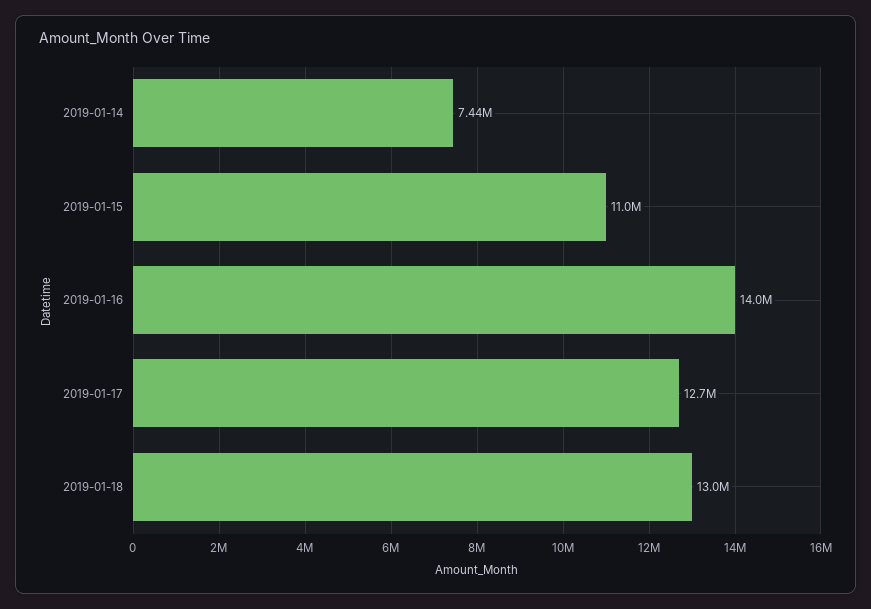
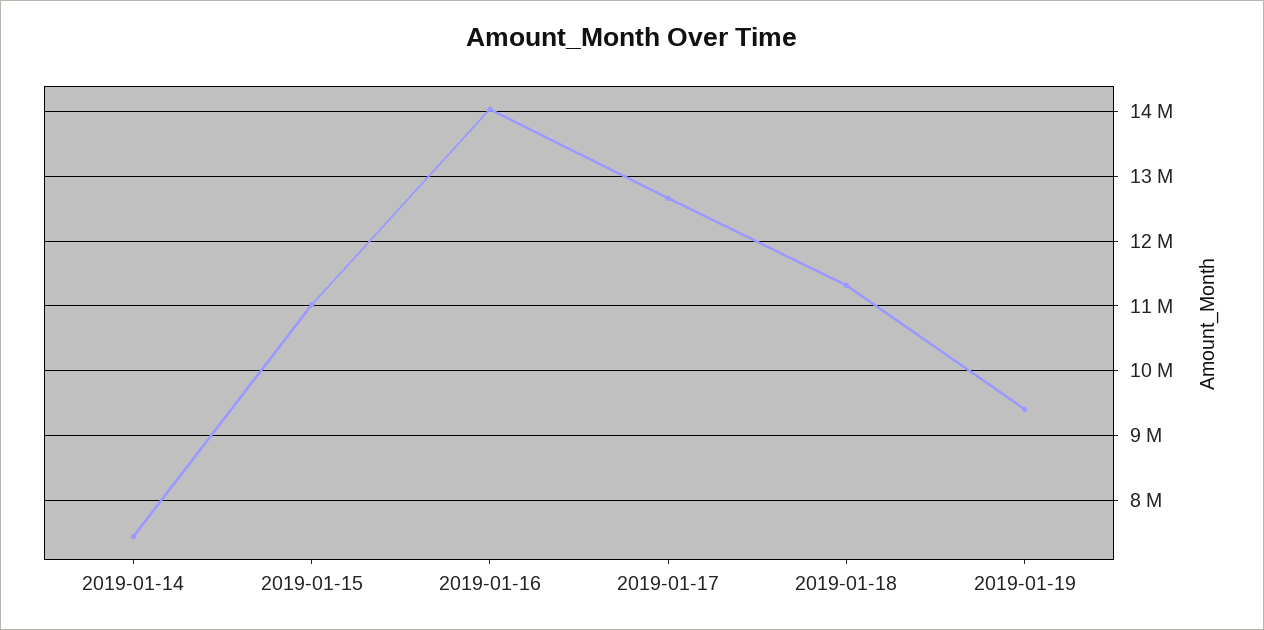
2019-01-18: 13000000 -> 11300000
2019-01-19: none -> 9400000

